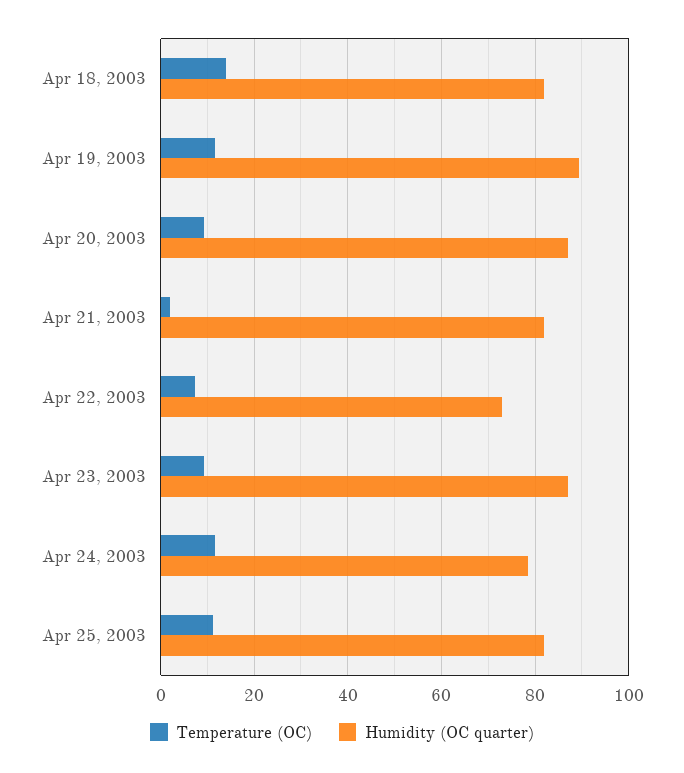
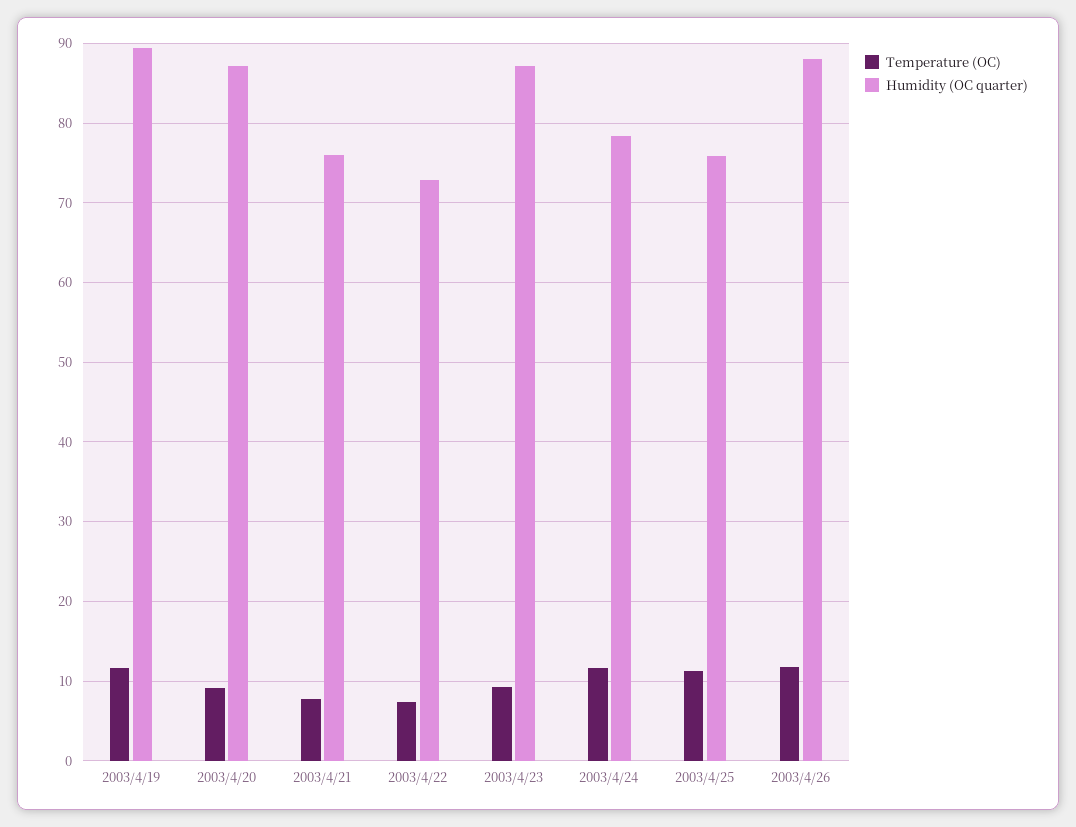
Temperature (OC), Apr 18, 2003: 14 -> none
Humidity (OC quarter), Apr 18, 2003: 82 -> none
Temperature (OC), Apr 21, 2003: 2 -> 8
Humidity (OC quarter), Apr 21, 2003: 82 -> 76
Humidity (OC quarter), Apr 25, 2003: 82 -> 76
Temperature (OC), 2003/4/26: none -> 12
Humidity (OC quarter), 2003/4/26: none -> 88

